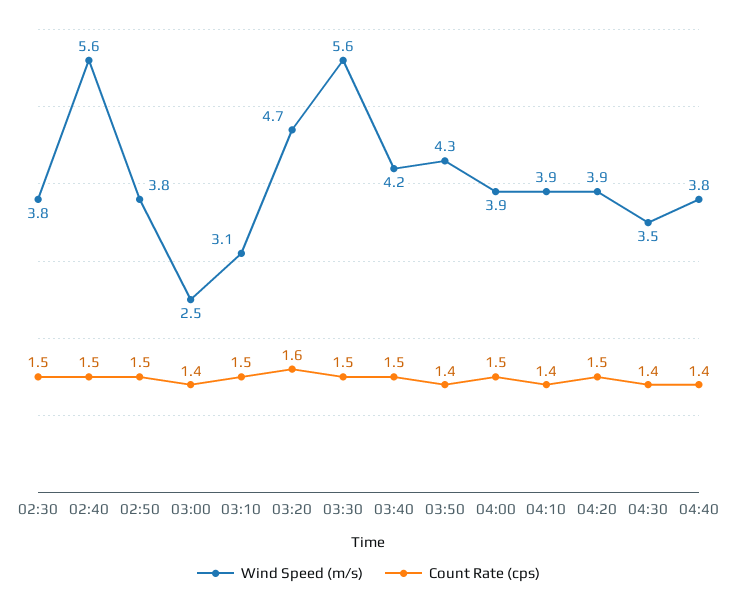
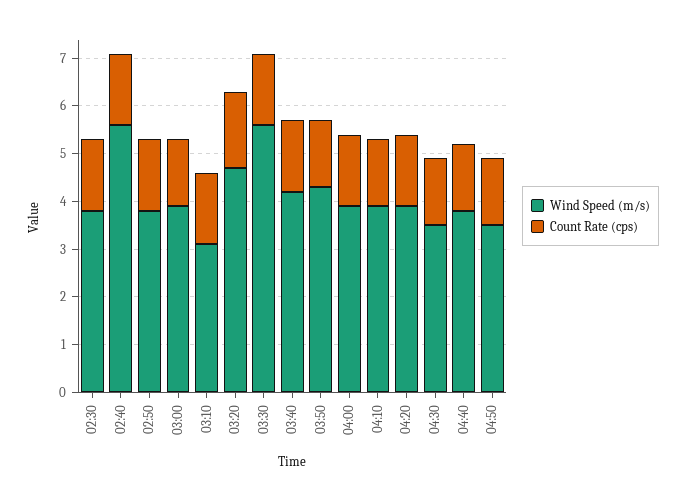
Wind Speed (m/s), 03:00: 2.5 -> 4
Wind Speed (m/s), 04:50: none -> 3.5
Count Rate (cps), 04:50: none -> 1.5

